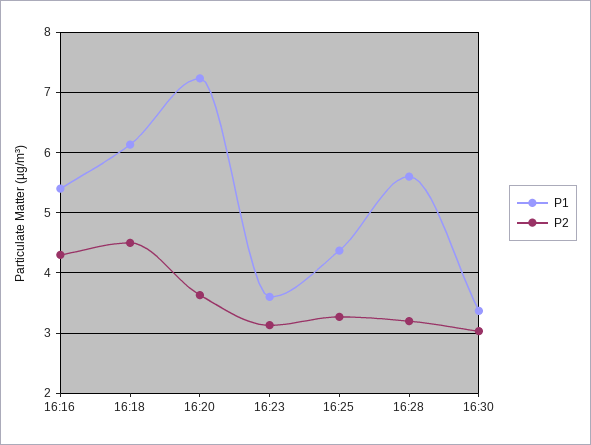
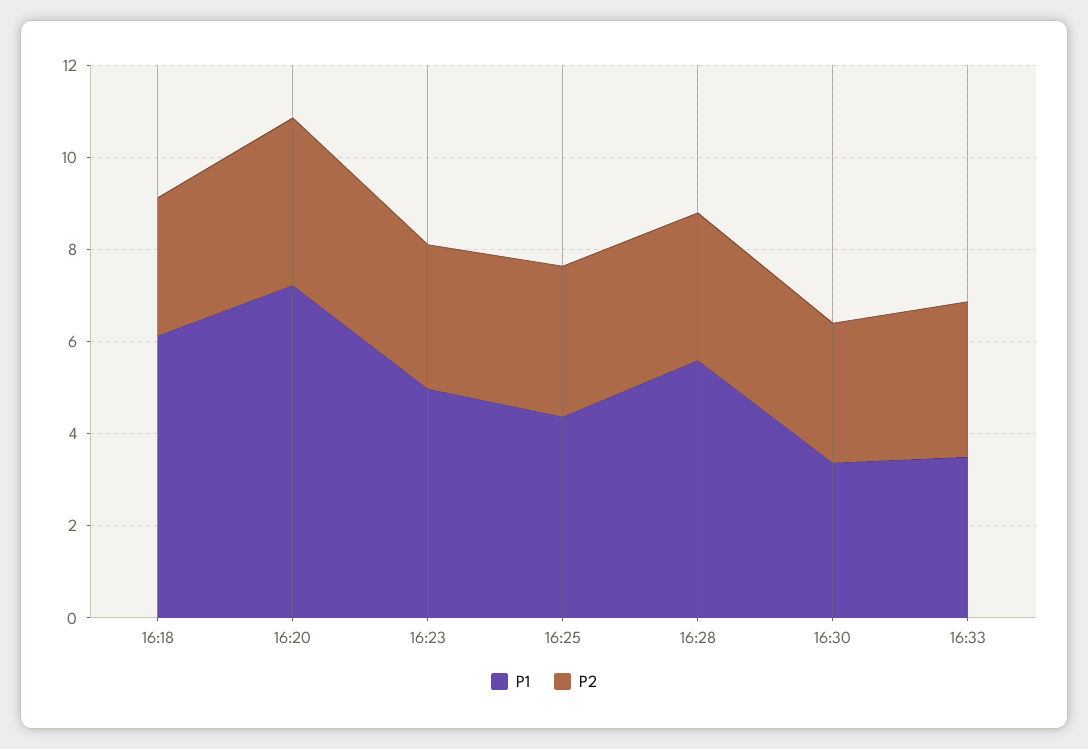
P1, 16:16: 5.4 -> none
P2, 16:16: 4.3 -> none
P2, 16:18: 4.5 -> 3
P1, 16:23: 3.6 -> 5
P1, 16:33: none -> 3.5
P2, 16:33: none -> 3.5

